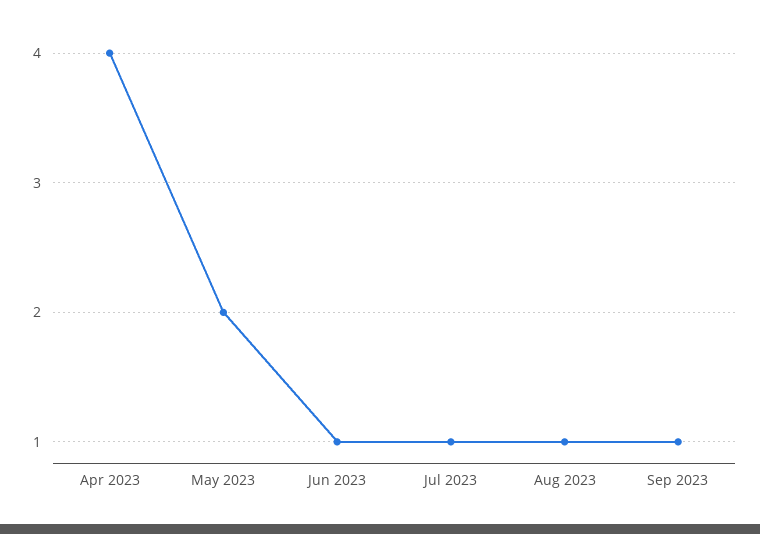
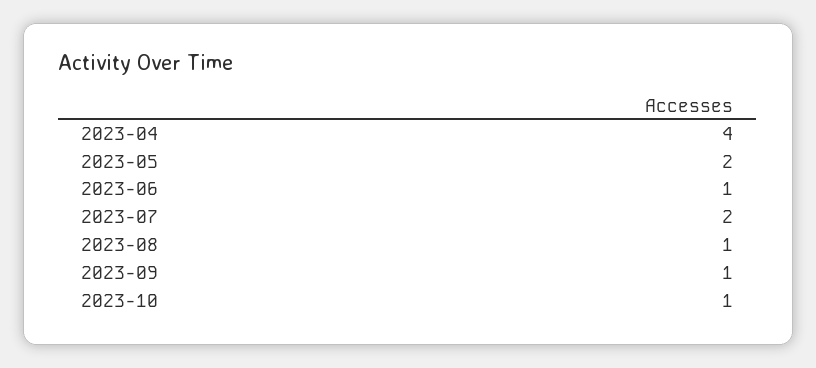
Jul 2023: 1 -> 2
2023-10: none -> 1

